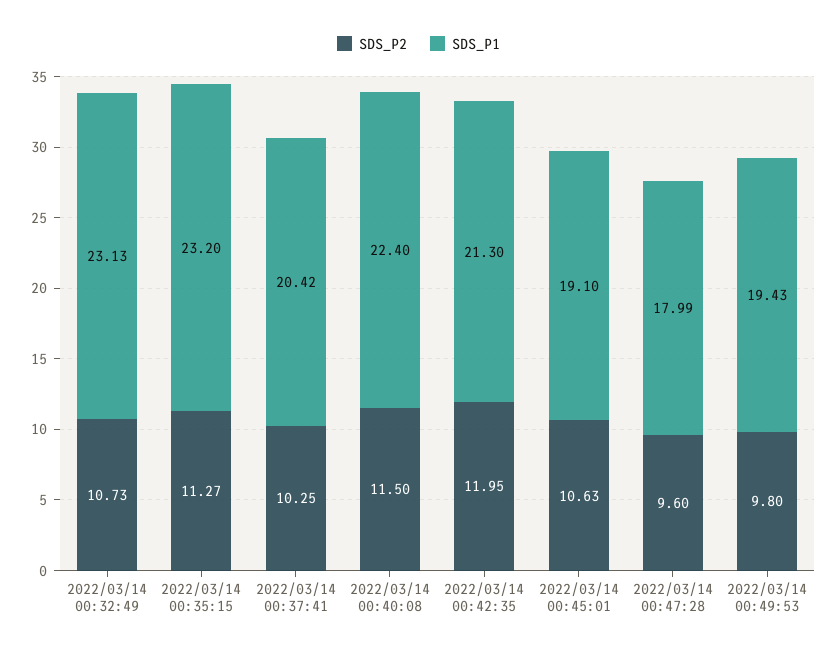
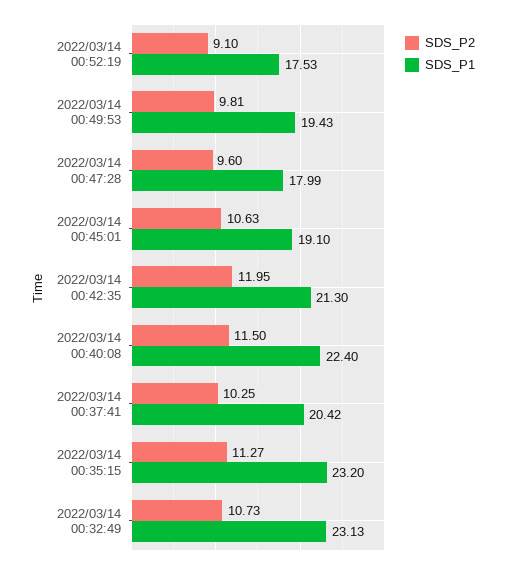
SDS_P2, 2022/03/14 00:49:53: 9.8 -> 9.81
SDS_P2, 2022/03/14 00:52:19: none -> 9.1
SDS_P1, 2022/03/14 00:52:19: none -> 17.53

